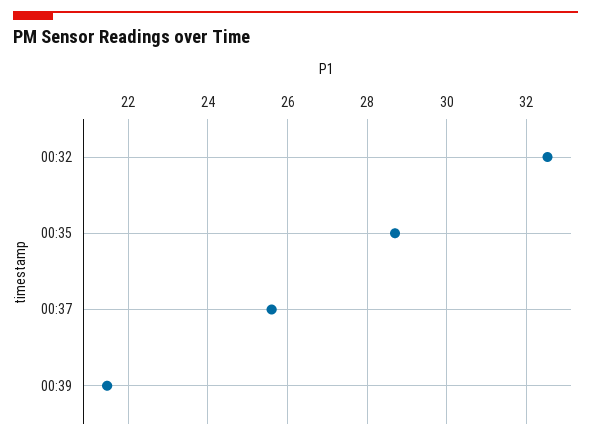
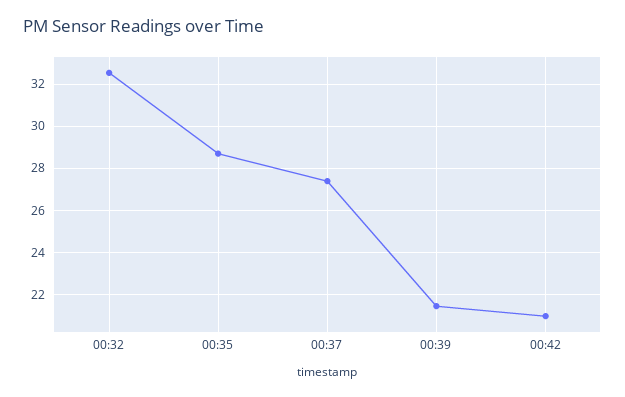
00:37: 25.6 -> 27.5
00:42: none -> 21

